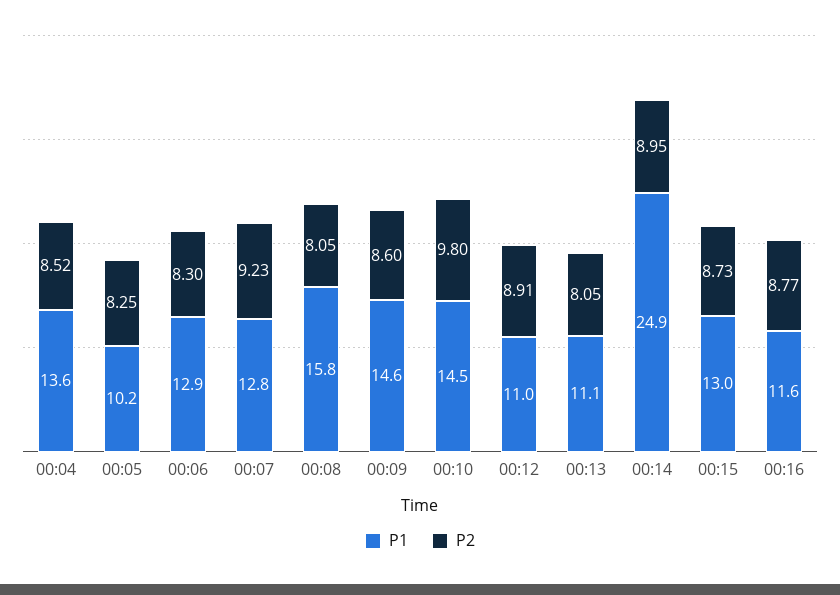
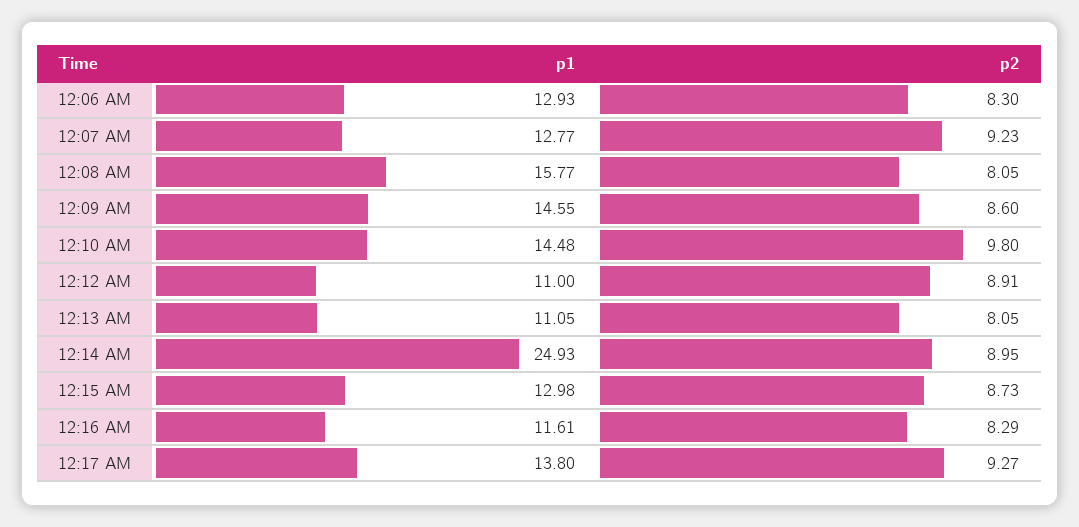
P1, 00:04: 13.6 -> none
P2, 00:04: 8.52 -> none
P1, 00:05: 10.2 -> none
P2, 00:05: 8.25 -> none
P2, 00:16: 8.77 -> 8.29
P1, 12:17 AM: none -> 13.8
P2, 12:17 AM: none -> 9.27

